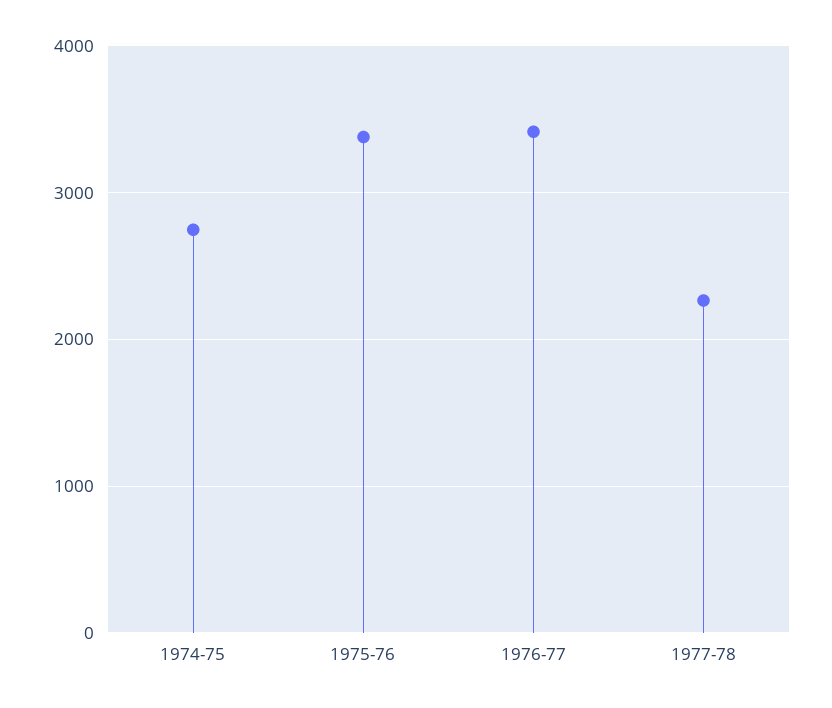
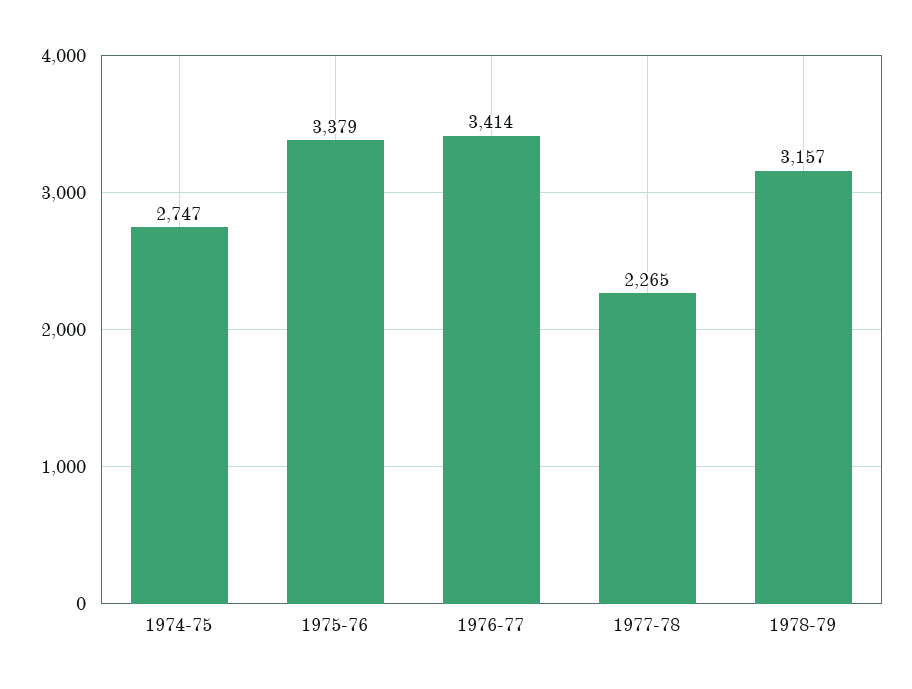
1978-79: none -> 3157

